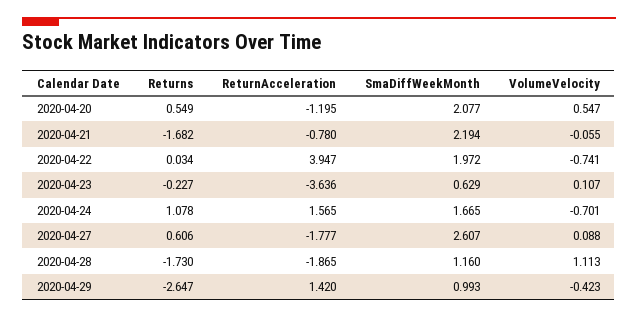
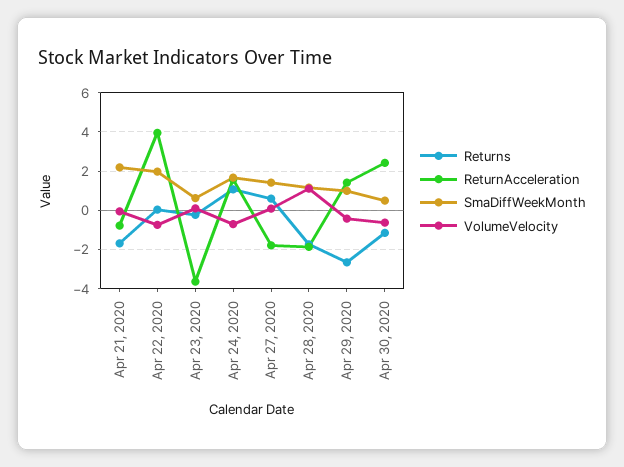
Returns, 2020-04-20: 0.549 -> none
ReturnAcceleration, 2020-04-20: -1.195 -> none
SmaDiffWeekMonth, 2020-04-20: 2.077 -> none
VolumeVelocity, 2020-04-20: 0.547 -> none
SmaDiffWeekMonth, 2020-04-27: 2.607 -> 1.5
Returns, Apr 30, 2020: none -> -1
ReturnAcceleration, Apr 30, 2020: none -> 2.5
SmaDiffWeekMonth, Apr 30, 2020: none -> 0.5
VolumeVelocity, Apr 30, 2020: none -> -0.5

